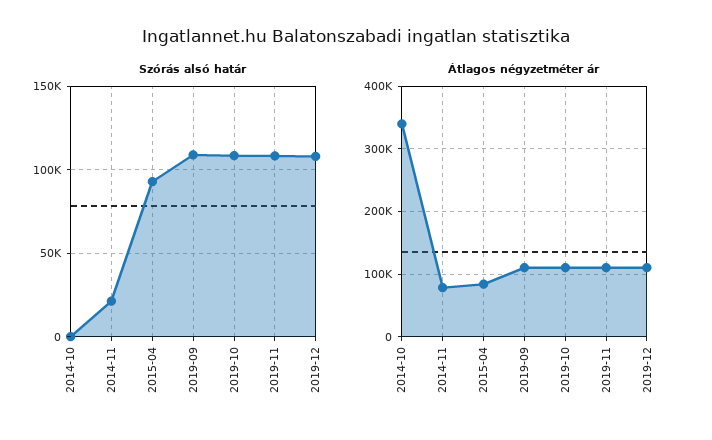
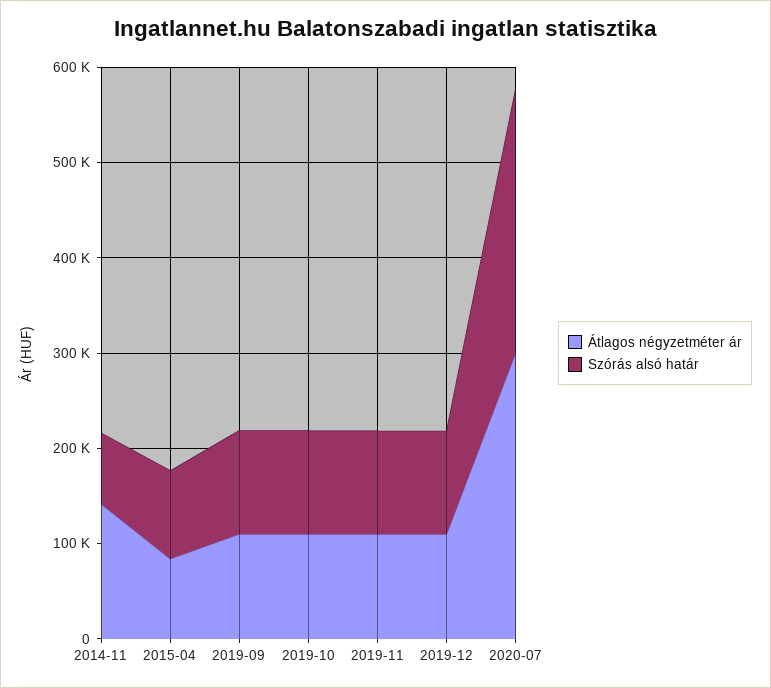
Szórás alsó határ, 2014-10: 0 -> none
Szórás alsó határ, 2014-11: 20000 -> 80000
Átlagos négyzetméter ár, 2014-10: 340000 -> none
Átlagos négyzetméter ár, 2014-11: 80000 -> 140000
Átlagos négyzetméter ár, 2020-07: none -> 300000
Szórás alsó határ, 2020-07: none -> 280000

